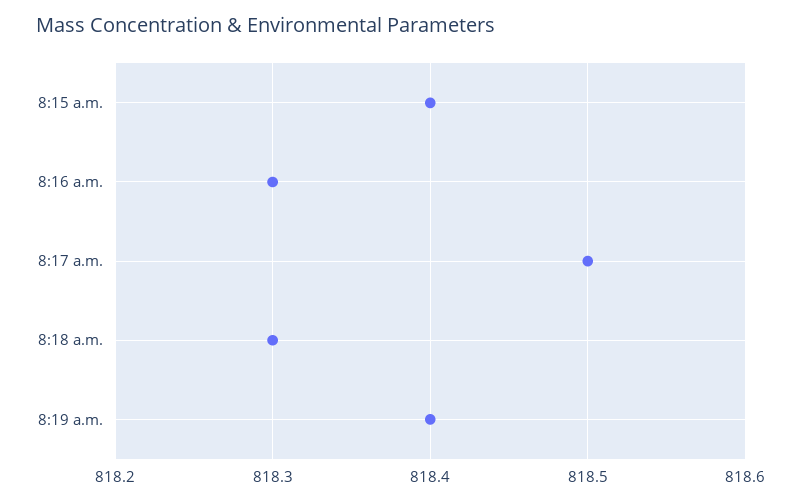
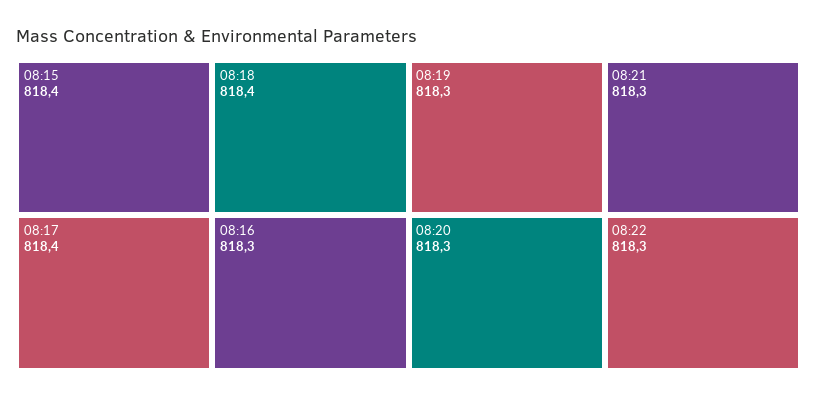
8:17 a.m.: 818.5 -> 818.4
8:18 a.m.: 818.3 -> 818.4
8:19 a.m.: 818.4 -> 818.3
08:20: none -> 818.3
08:21: none -> 818.3
08:22: none -> 818.3

